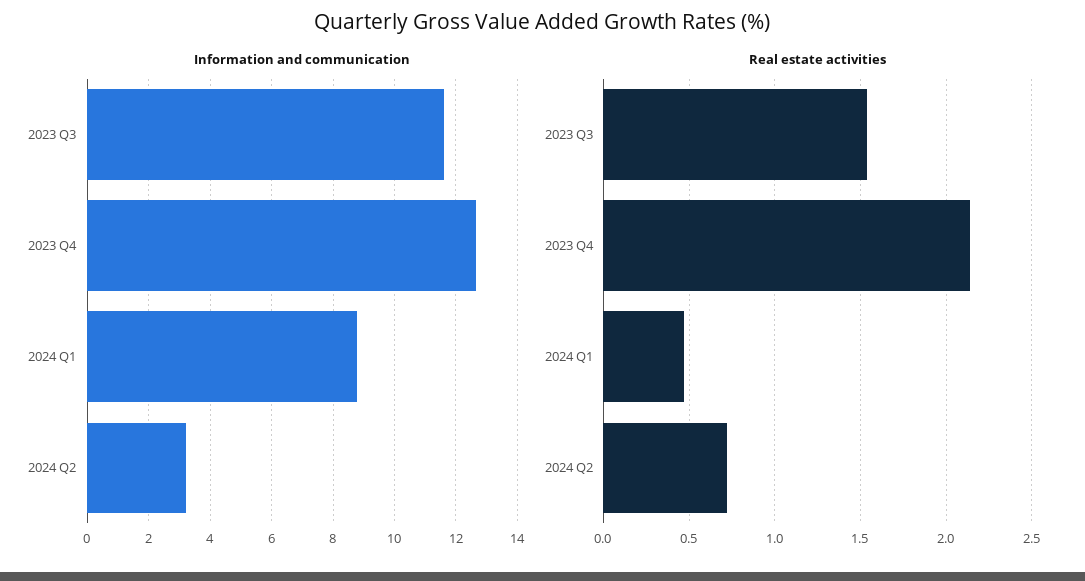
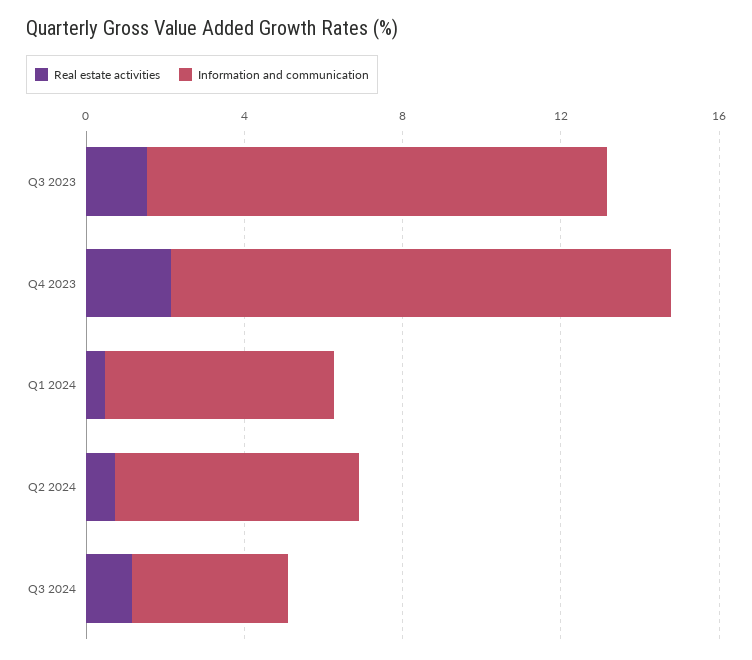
Information and communication, 2024 Q1: 8.8 -> 6
Information and communication, 2024 Q2: 3.2 -> 6
Real estate activities, Q3 2024: none -> 1
Information and communication, Q3 2024: none -> 4

